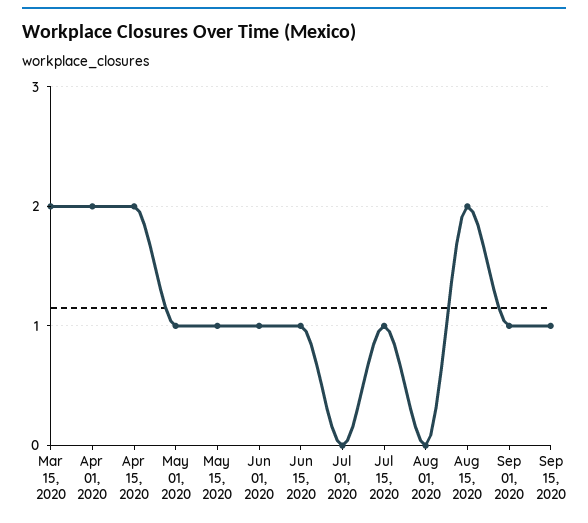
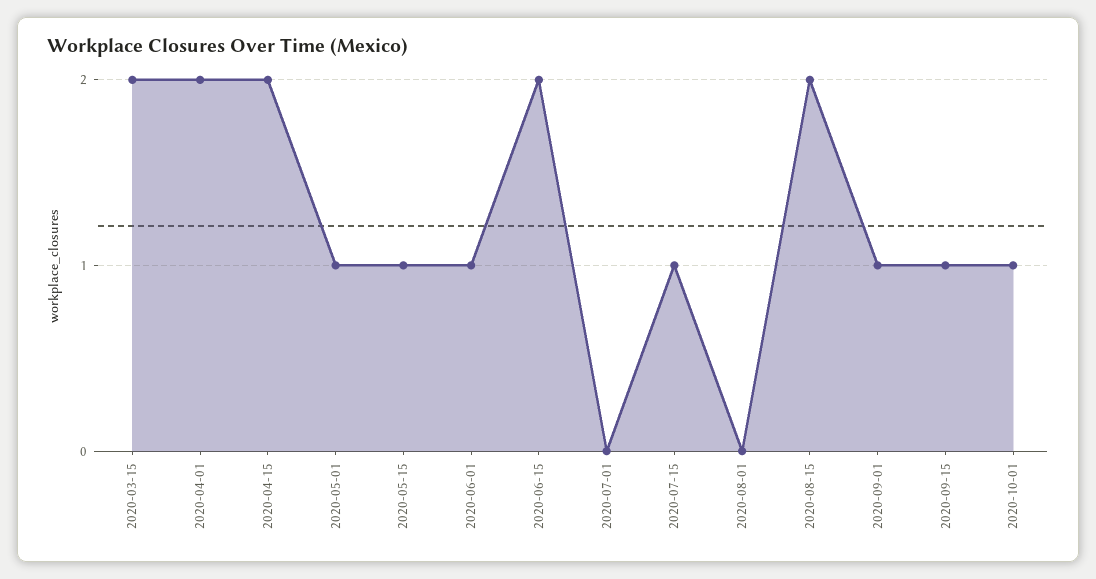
Jun 15, 2020: 1 -> 2
2020-10-01: none -> 1

